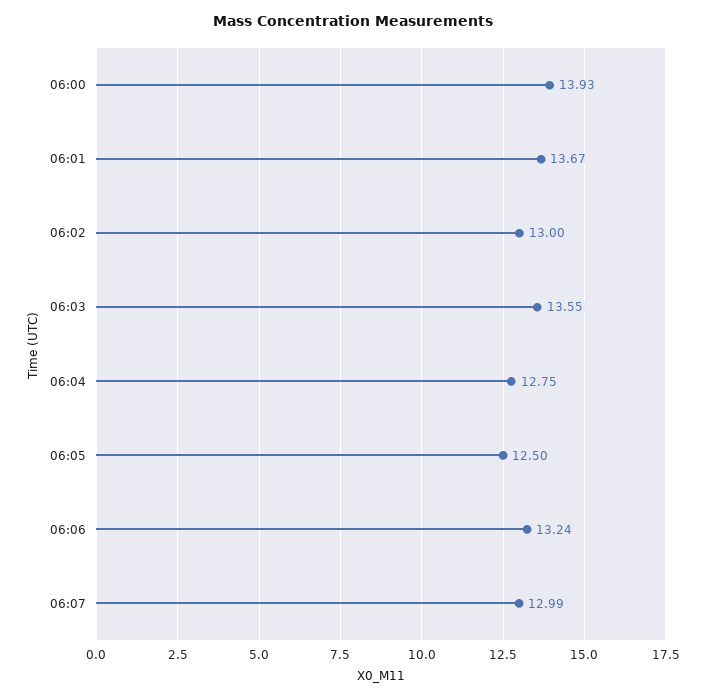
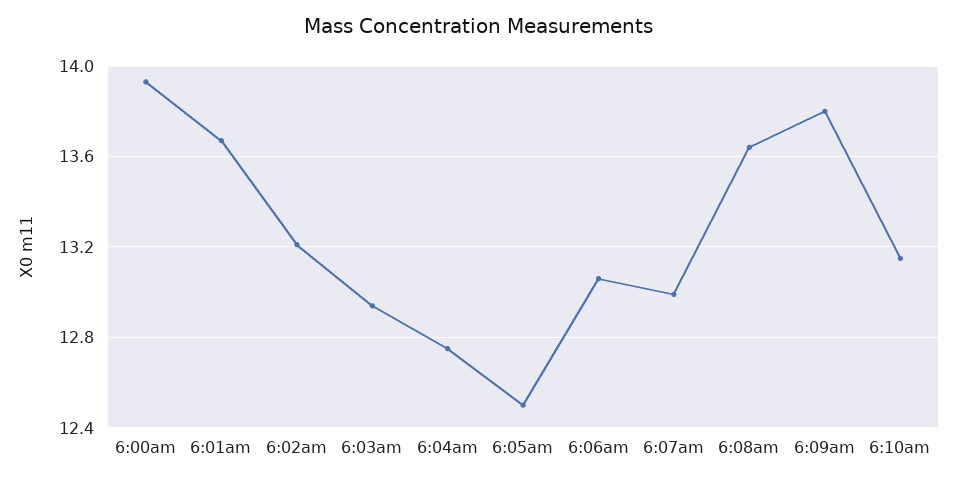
06:02: 13 -> 13.2
06:03: 13.55 -> 12.95
06:06: 13.24 -> 13.05
6:08am: none -> 13.65
6:09am: none -> 13.8
6:10am: none -> 13.15

